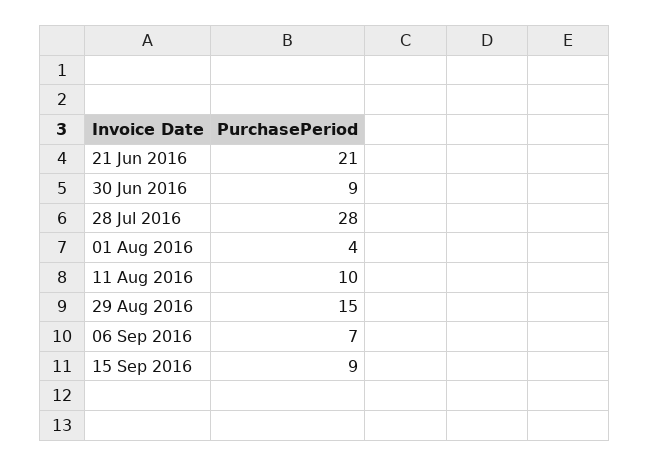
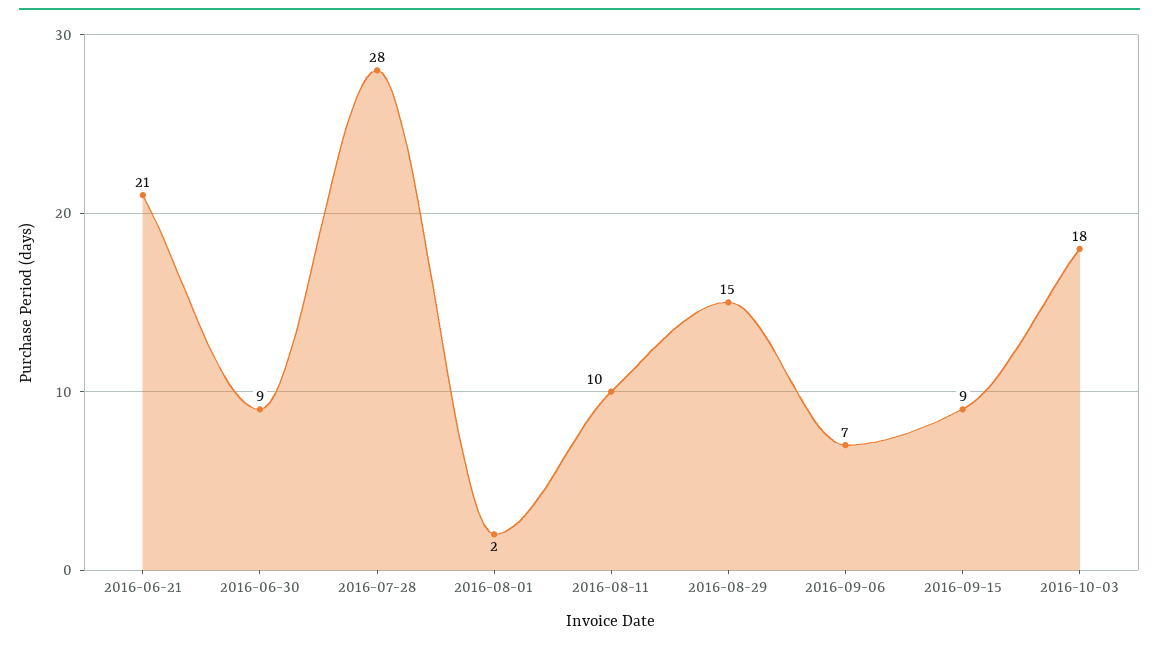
01 Aug 2016: 4 -> 2
2016-10-03: none -> 18

